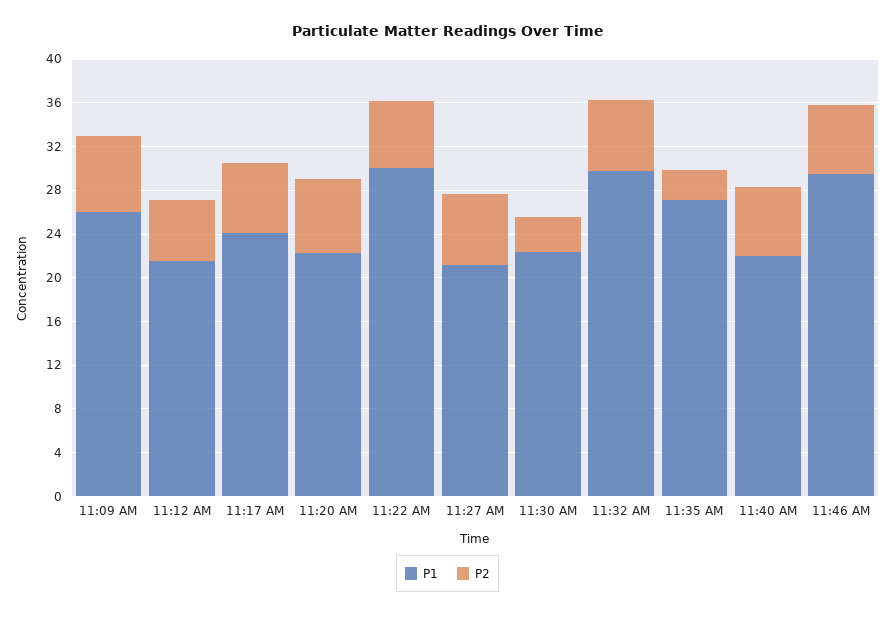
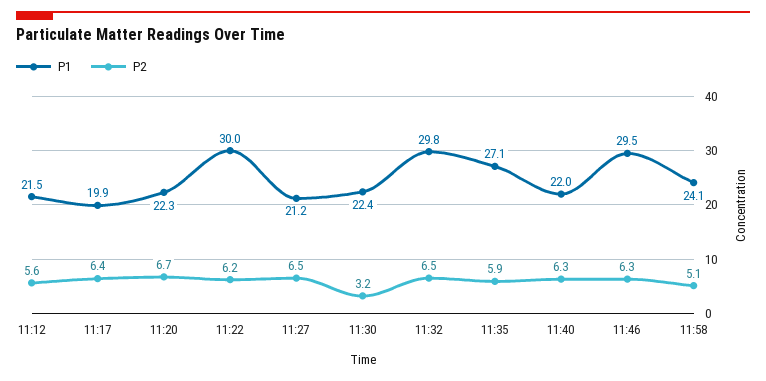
P1, 11:09 AM: 26 -> none
P2, 11:09 AM: 7 -> none
P1, 11:17 AM: 24 -> 19.9
P2, 11:35 AM: 3 -> 5.9
P1, 11:58: none -> 24.1
P2, 11:58: none -> 5.1

